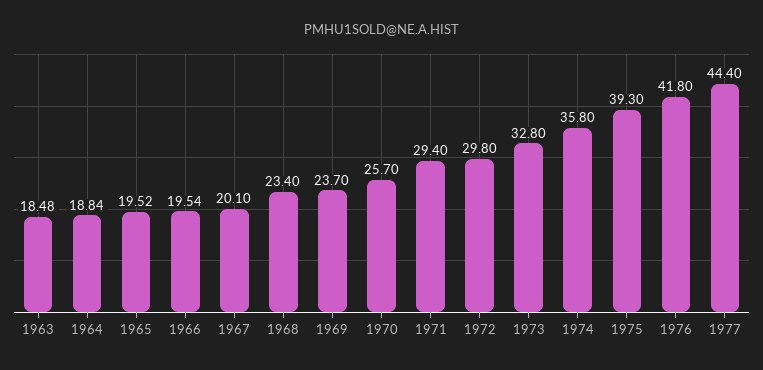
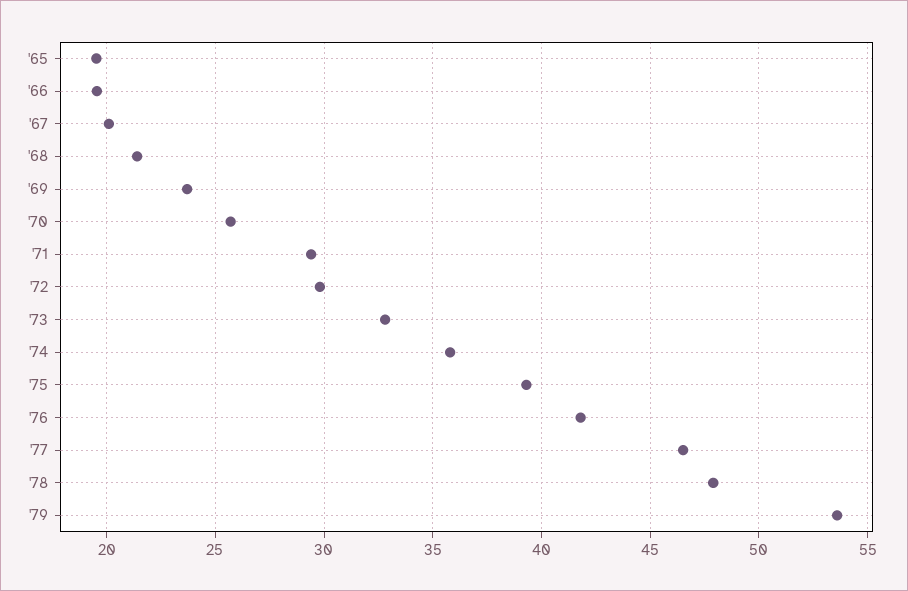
1963: 18.48 -> none
1964: 18.84 -> none
1968: 23.4 -> 21.5
1977: 44.4 -> 46.5
'78: none -> 48
'79: none -> 53.5

